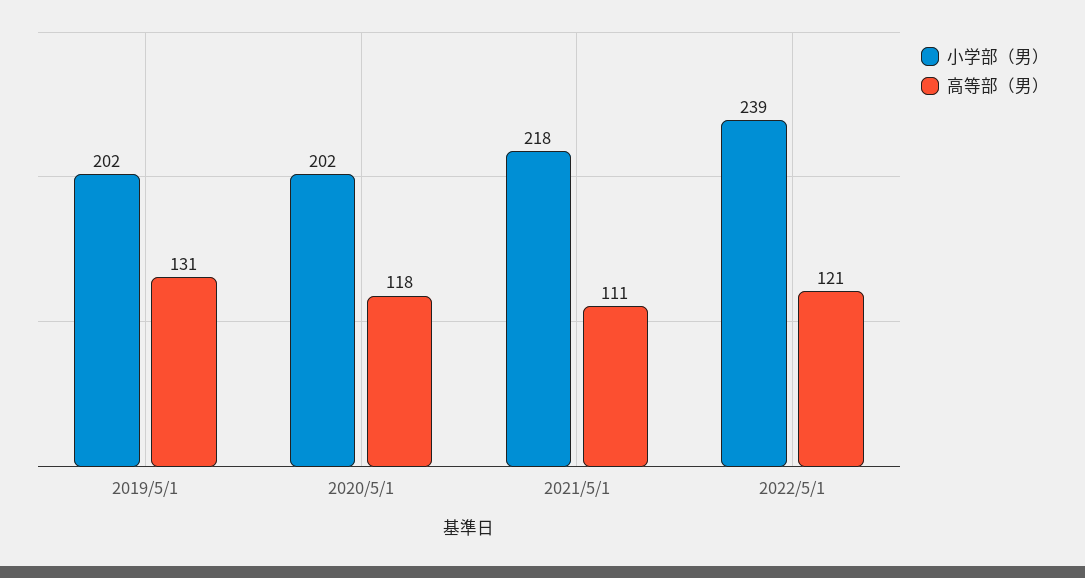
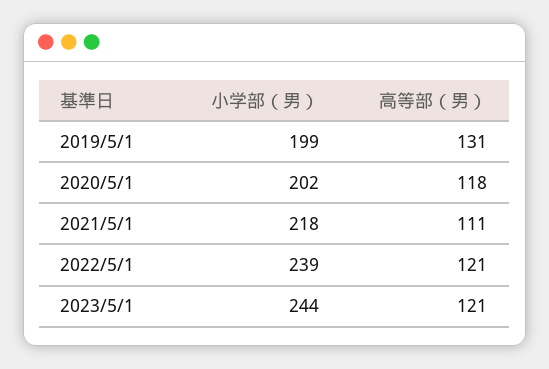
小学部（男）, 2019/5/1: 202 -> 199
小学部（男）, 2023/5/1: none -> 244
高等部（男）, 2023/5/1: none -> 121

